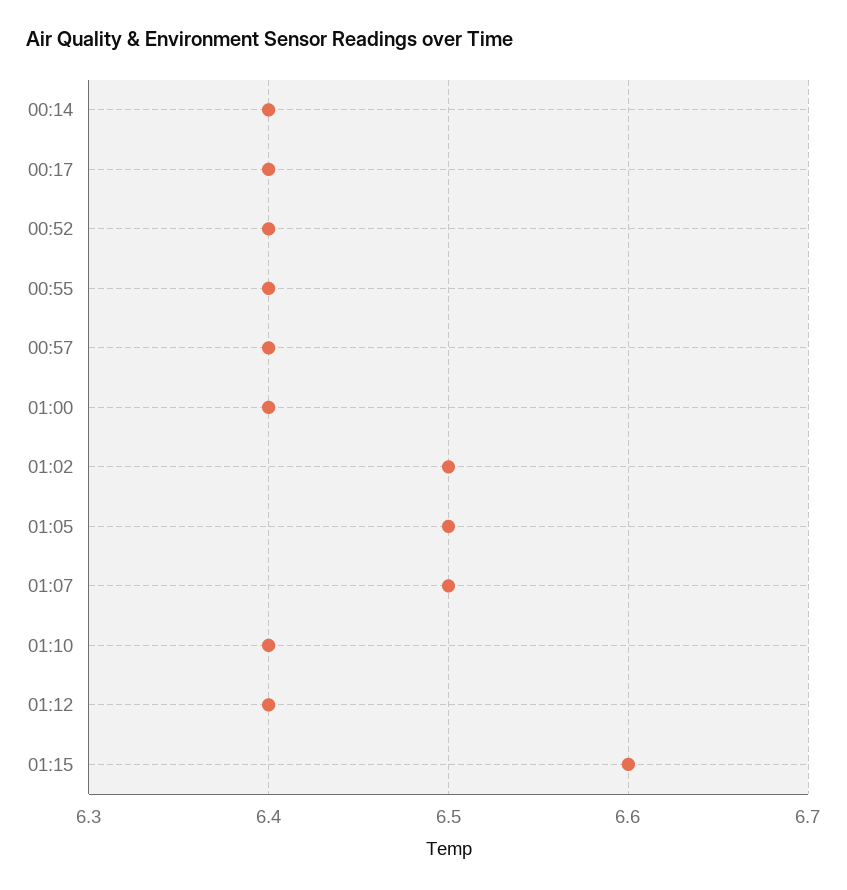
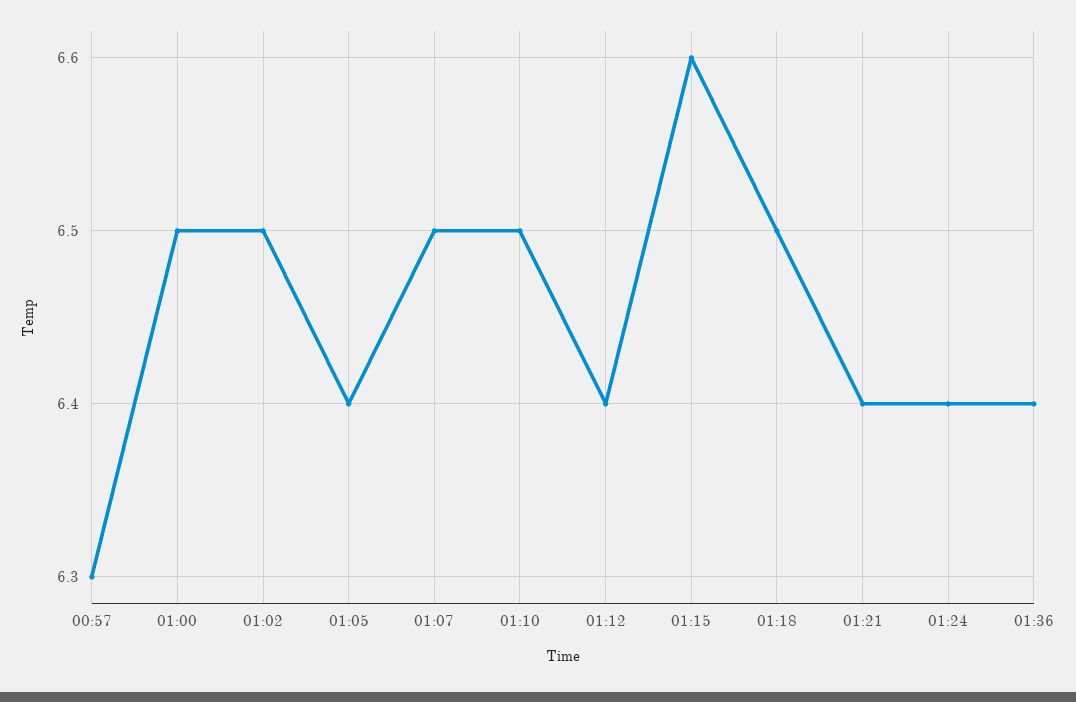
00:14: 6.4 -> none
00:17: 6.4 -> none
00:52: 6.4 -> none
00:55: 6.4 -> none
00:57: 6.4 -> 6.3
01:00: 6.4 -> 6.5
01:05: 6.5 -> 6.4
01:10: 6.4 -> 6.5
01:18: none -> 6.5
01:21: none -> 6.4
01:24: none -> 6.4
01:36: none -> 6.4

